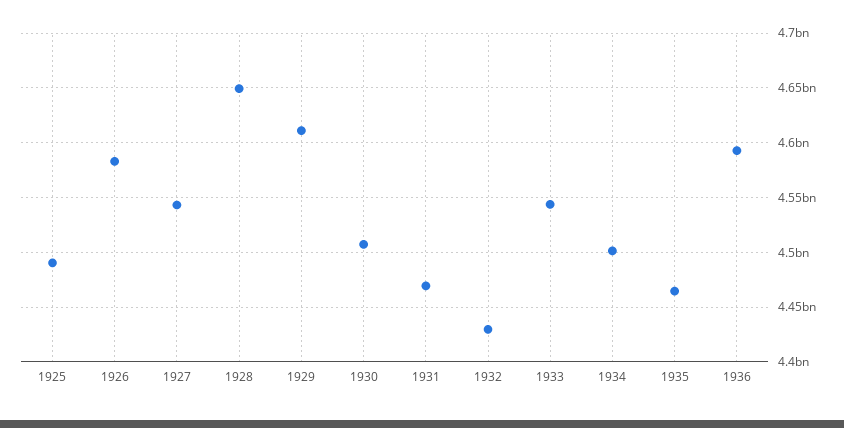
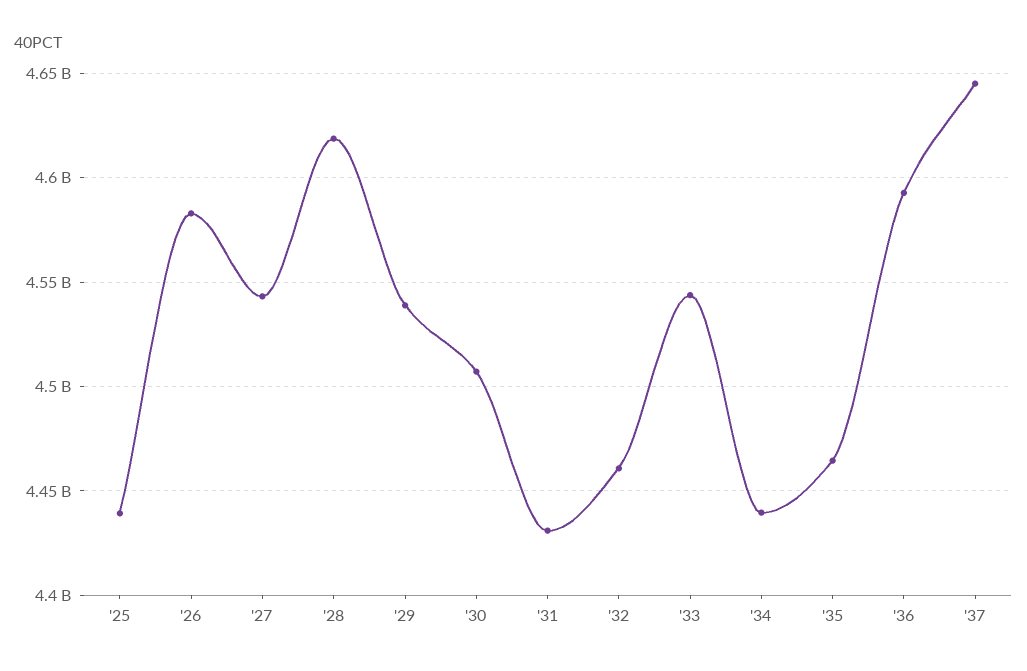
1925: 4490000000 -> 4440000000
1928: 4650000000 -> 4620000000
1929: 4610000000 -> 4540000000
1931: 4470000000 -> 4430000000
1932: 4430000000 -> 4460000000
1934: 4500000000 -> 4440000000
'37: none -> 4645000000

